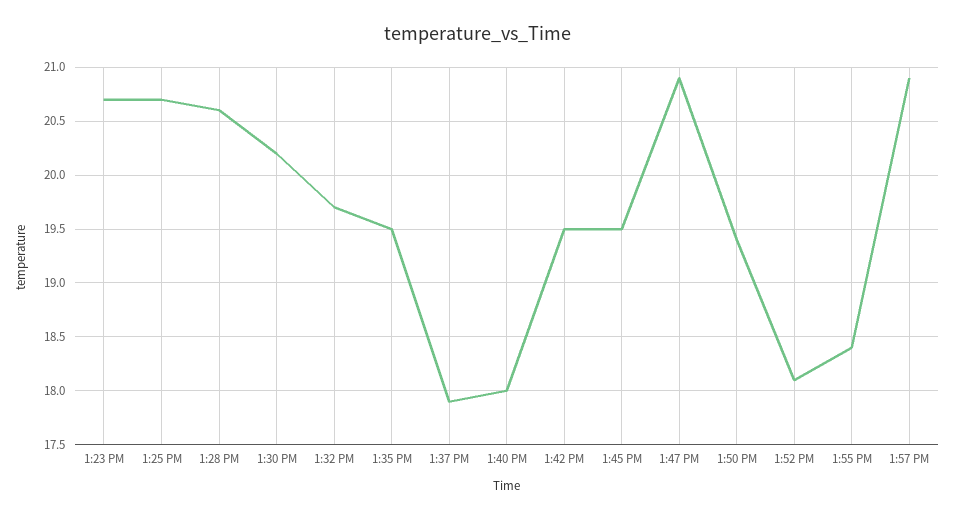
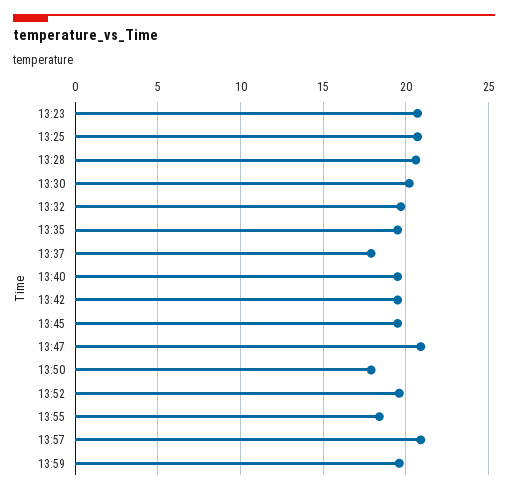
1:40 PM: 18 -> 19.5
1:50 PM: 19.4 -> 18
1:52 PM: 18.1 -> 19.5
13:59: none -> 19.5

